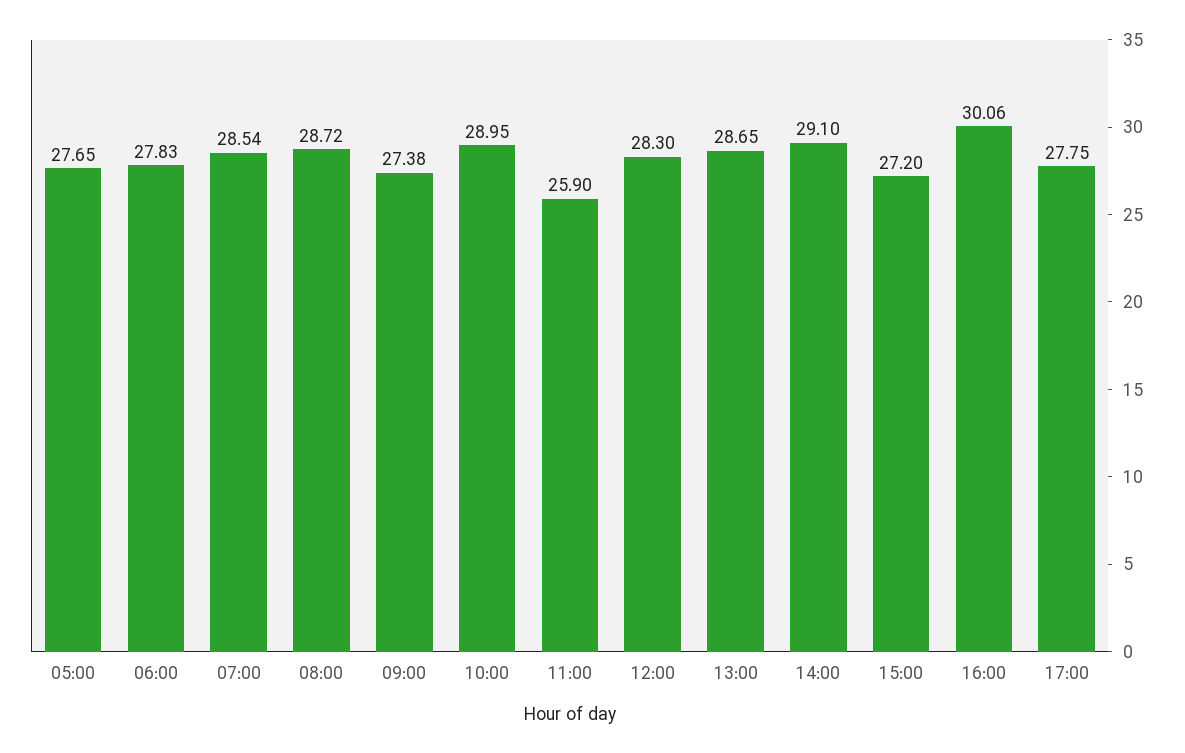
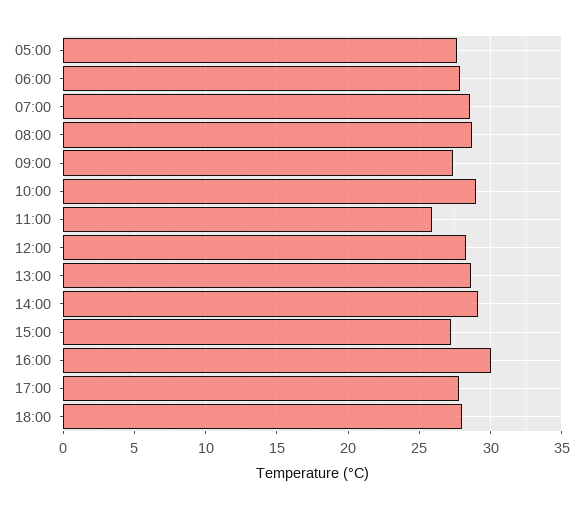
18:00: none -> 28

